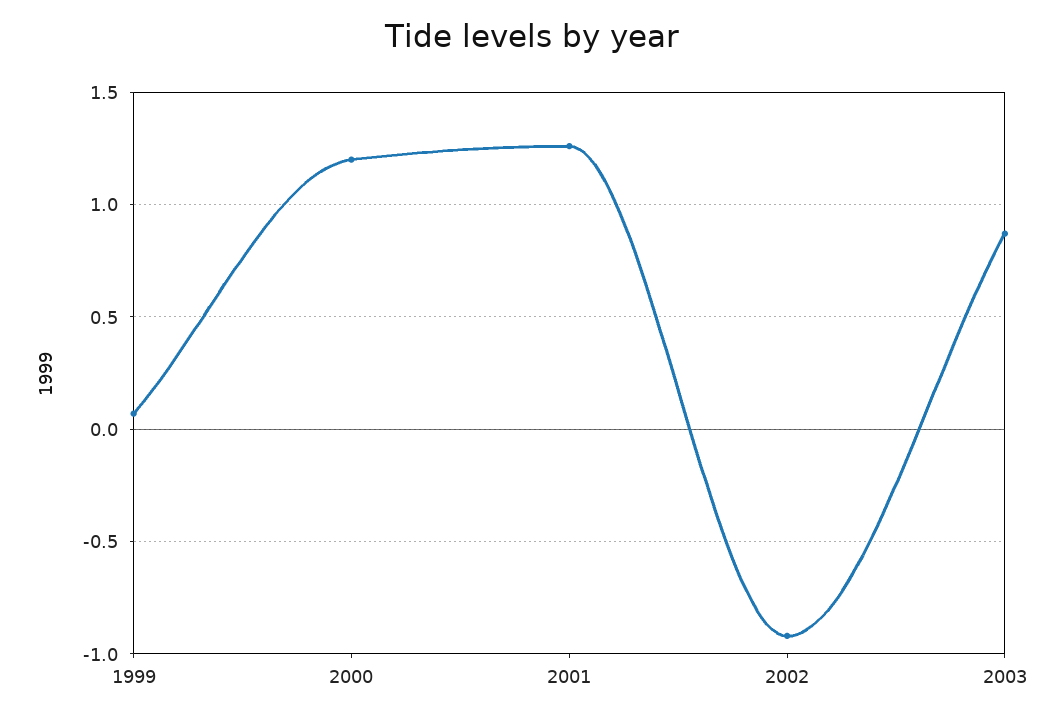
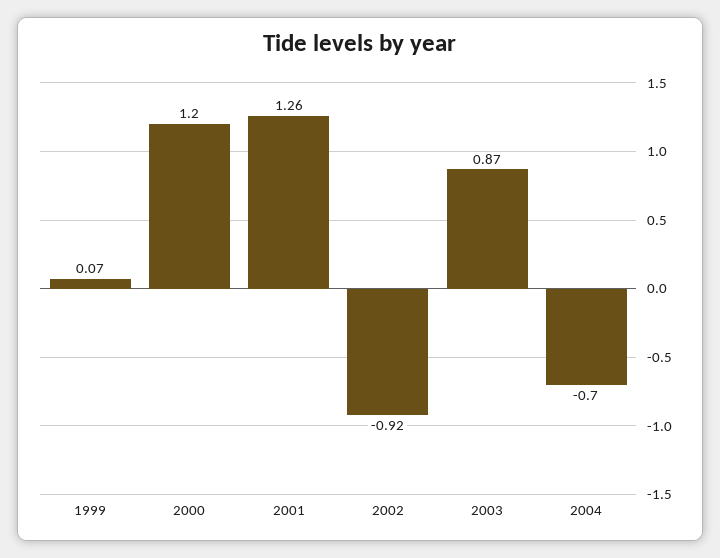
2004: none -> -0.7

